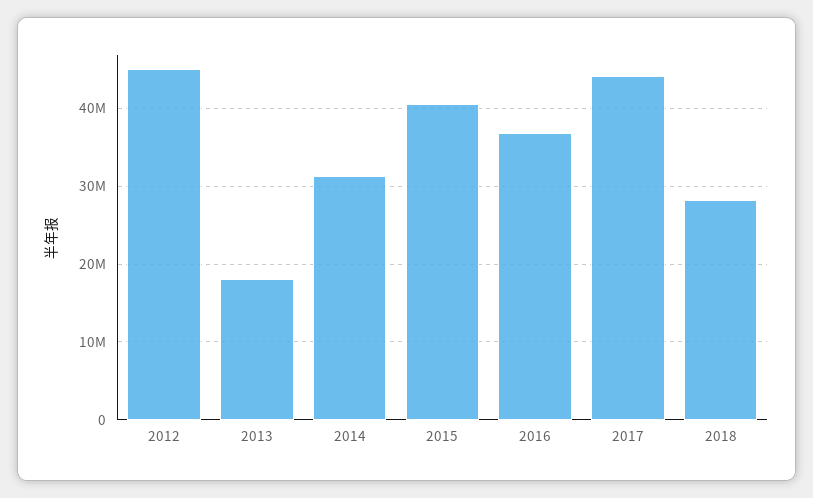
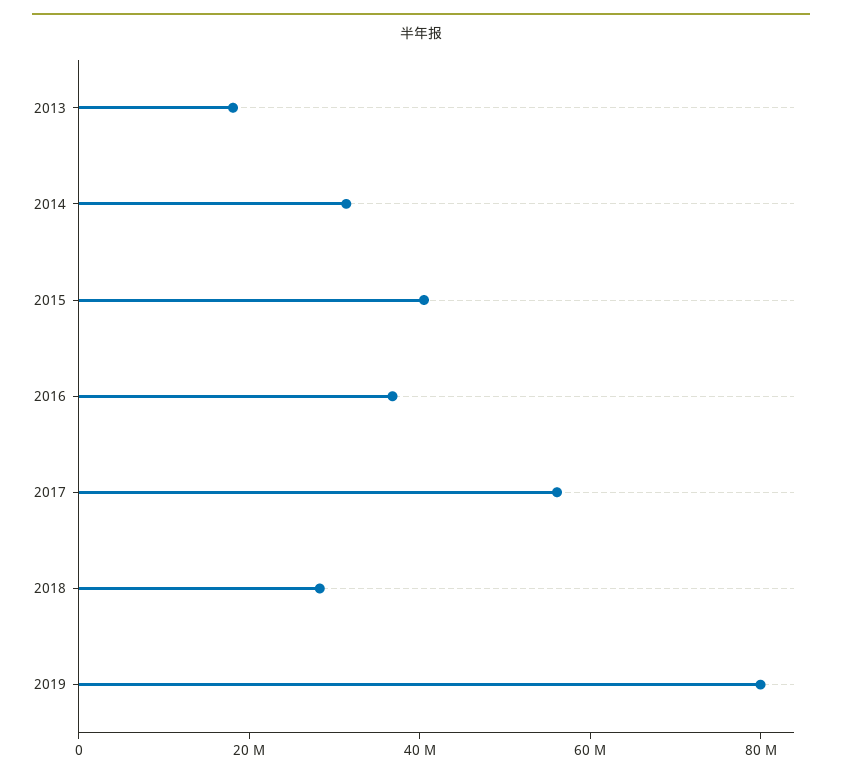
2012: 45000000 -> none
2017: 44000000 -> 55000000
2019: none -> 80000000

